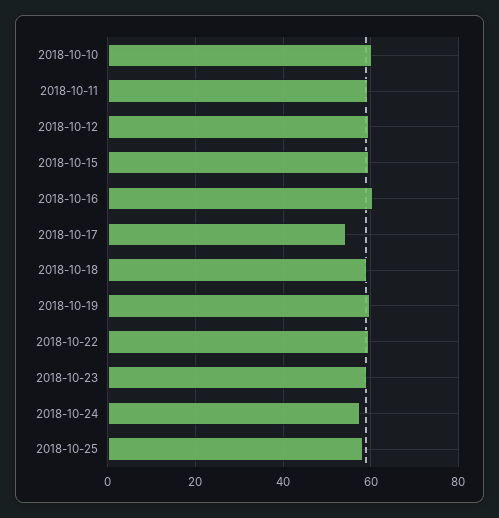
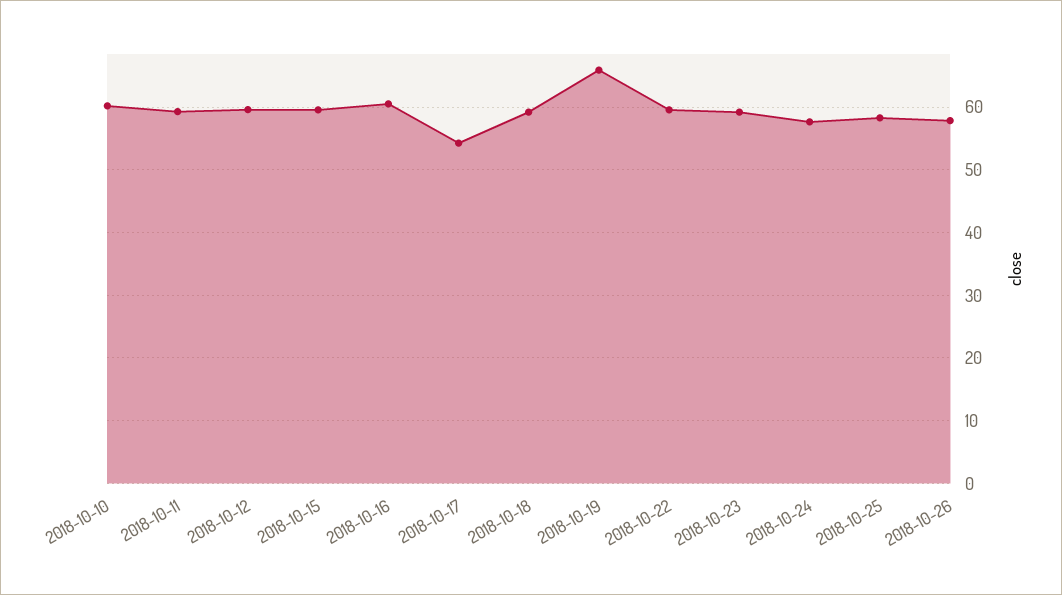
2018-10-19: 60 -> 66
2018-10-26: none -> 58

